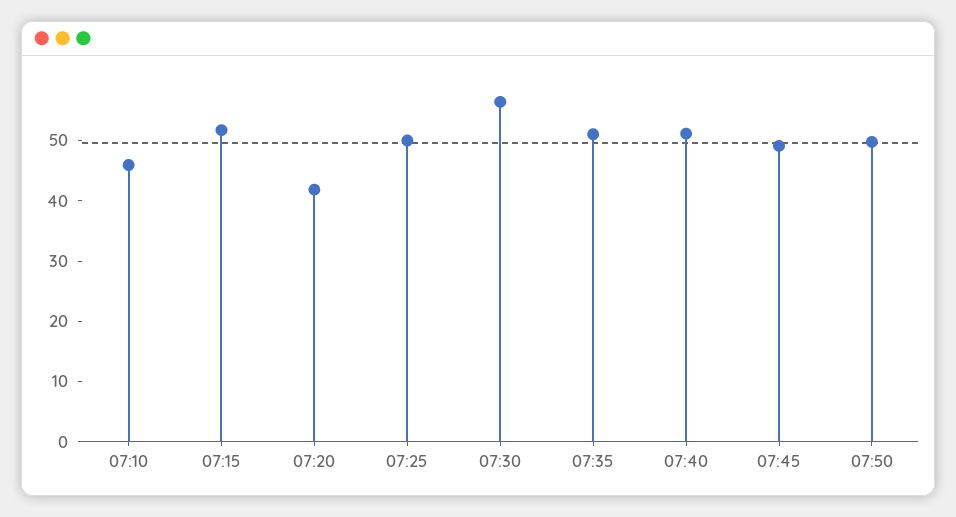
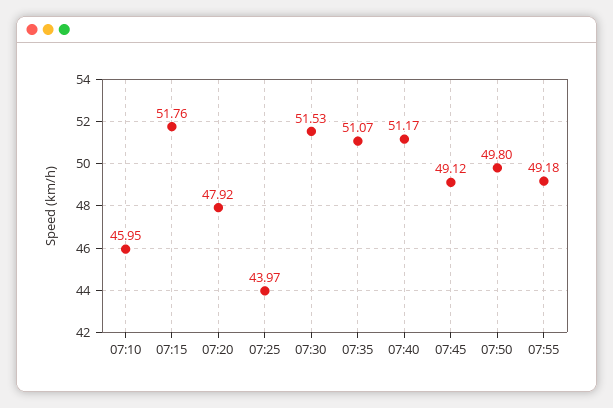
07:20: 42 -> 47.92
07:25: 50 -> 43.97
07:30: 56 -> 51.53
07:55: none -> 49.18

